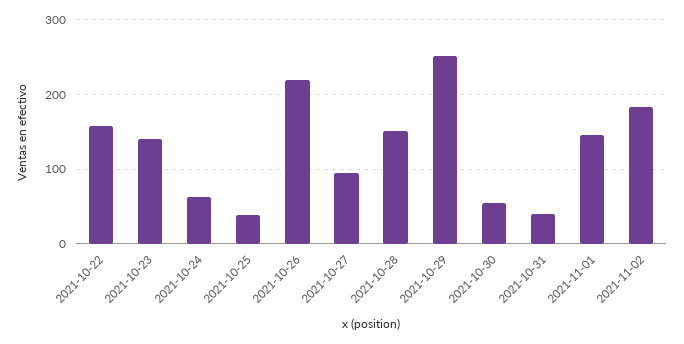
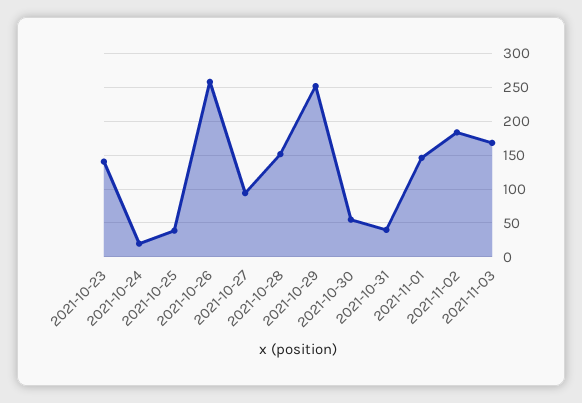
2021-10-22: 160 -> none
2021-10-24: 60 -> 20
2021-10-26: 220 -> 260
2021-11-03: none -> 170

